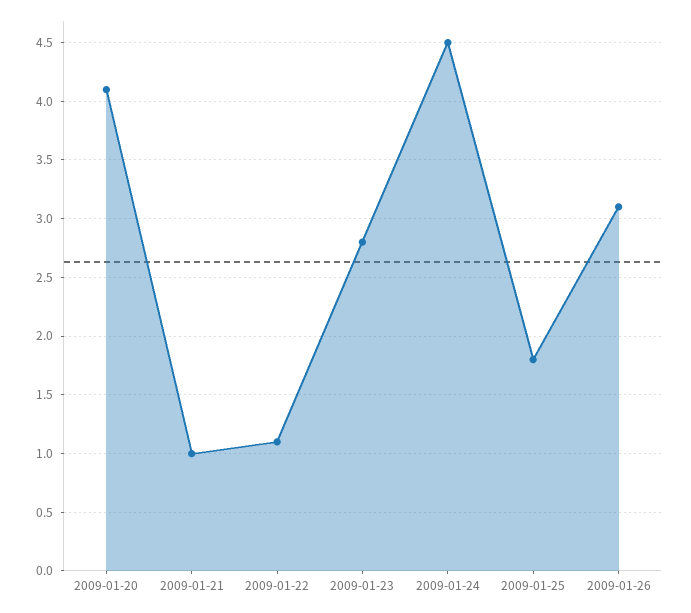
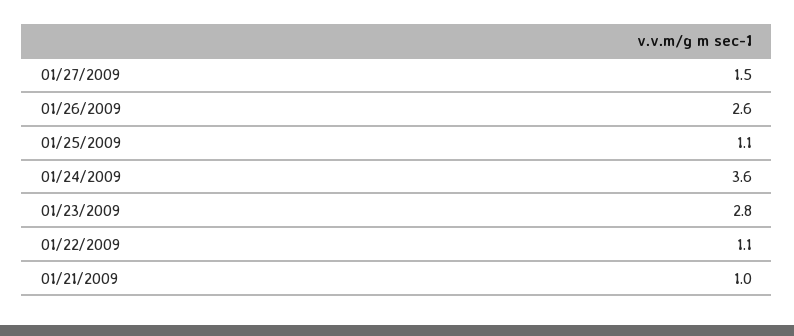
2009-01-20: 4.1 -> none
2009-01-24: 4.5 -> 3.6
2009-01-25: 1.8 -> 1.1
2009-01-26: 3.1 -> 2.6
01/27/2009: none -> 1.5

